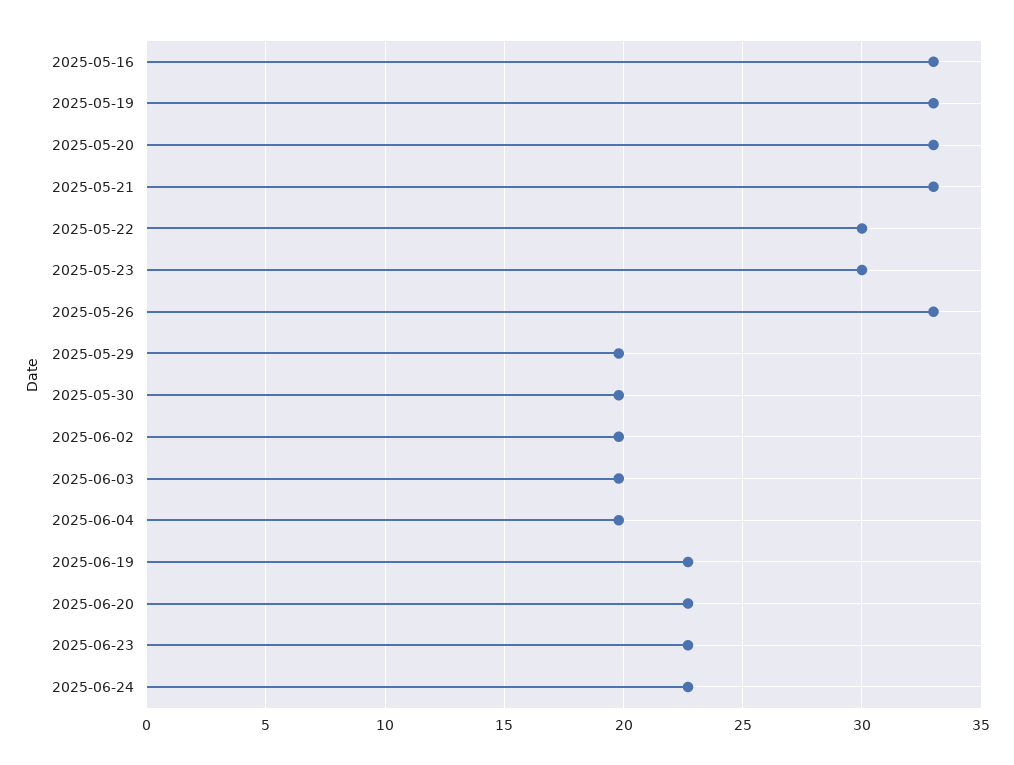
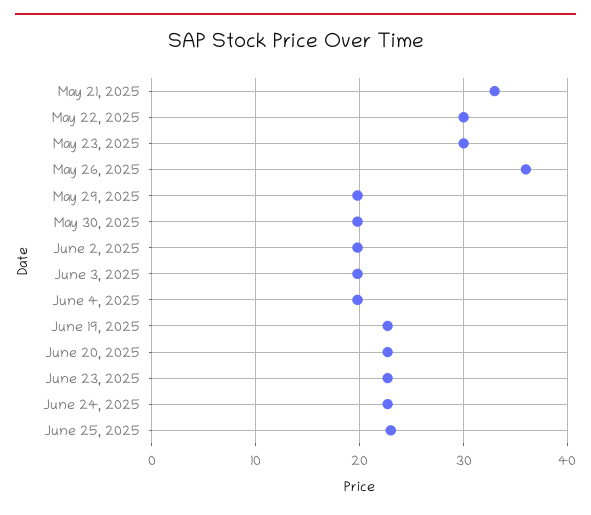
2025-05-16: 33 -> none
2025-05-19: 33 -> none
2025-05-20: 33 -> none
2025-05-26: 33 -> 36
June 25, 2025: none -> 23

